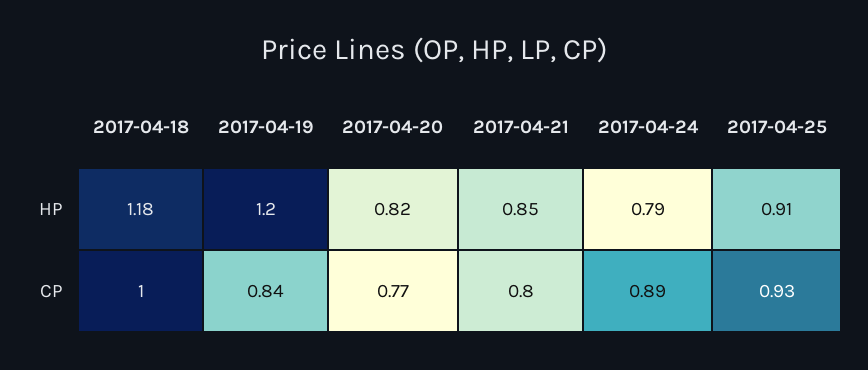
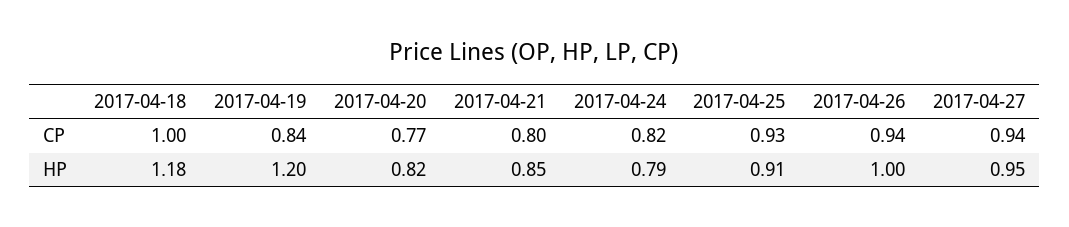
2017-04-24, CP: 0.89 -> 0.82
2017-04-26, CP: none -> 0.94
2017-04-27, CP: none -> 0.94
2017-04-26, HP: none -> 1
2017-04-27, HP: none -> 0.95

